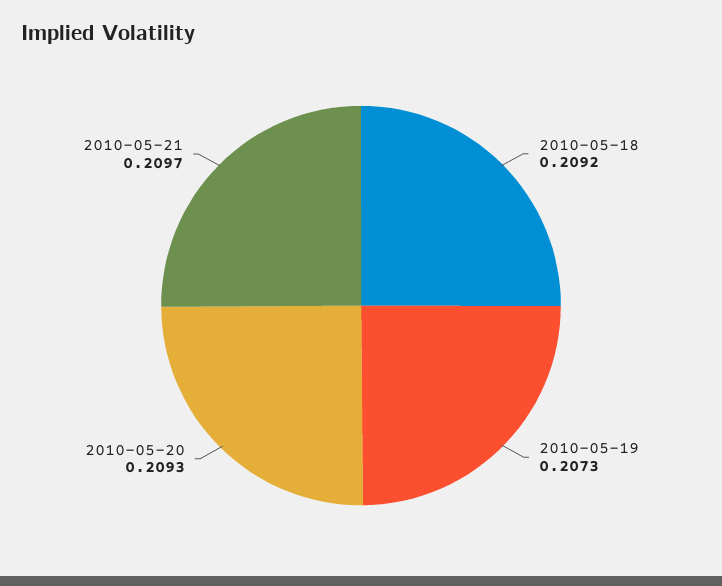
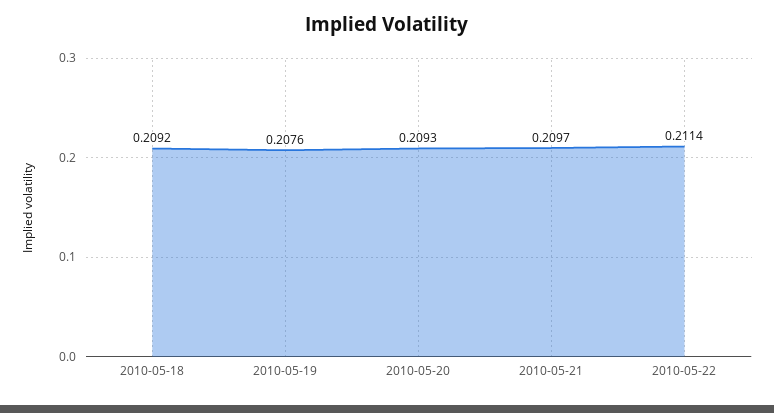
2010-05-19: 0.2073 -> 0.2076
2010-05-22: none -> 0.2114

